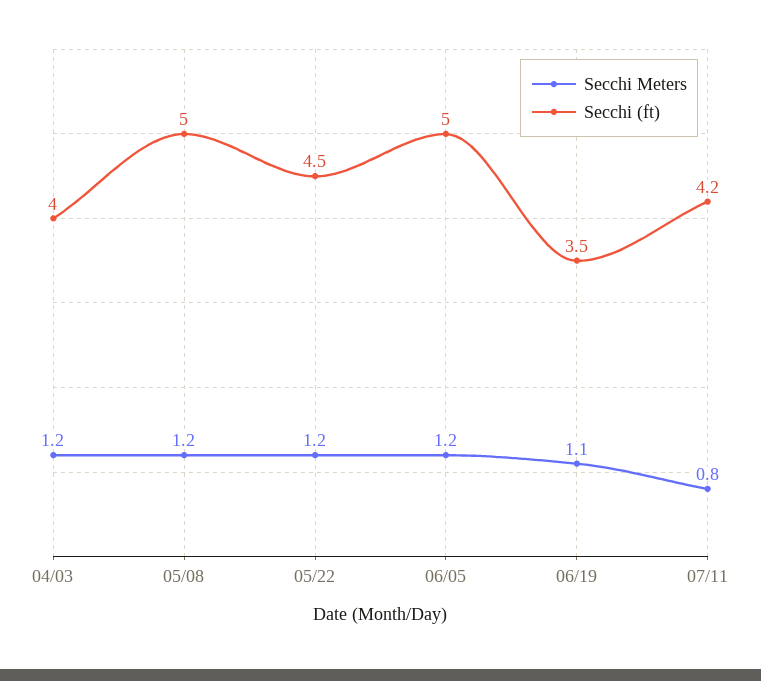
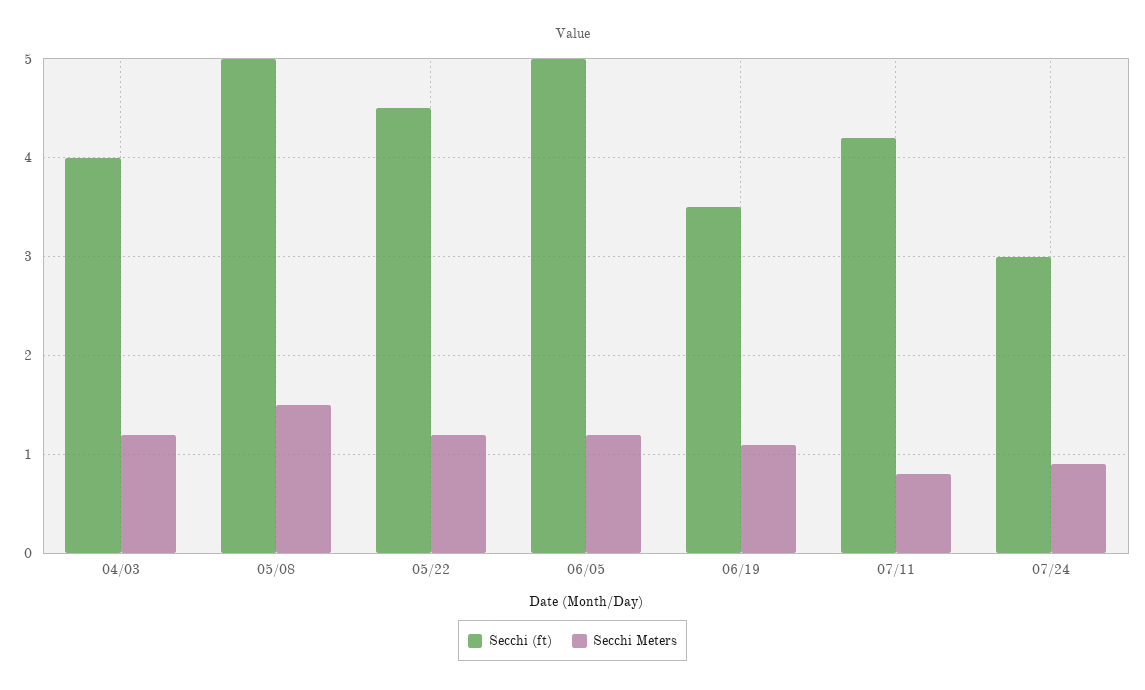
Secchi Meters, 05/08: 1.2 -> 1.5
Secchi (ft), 07/24: none -> 3
Secchi Meters, 07/24: none -> 0.9

